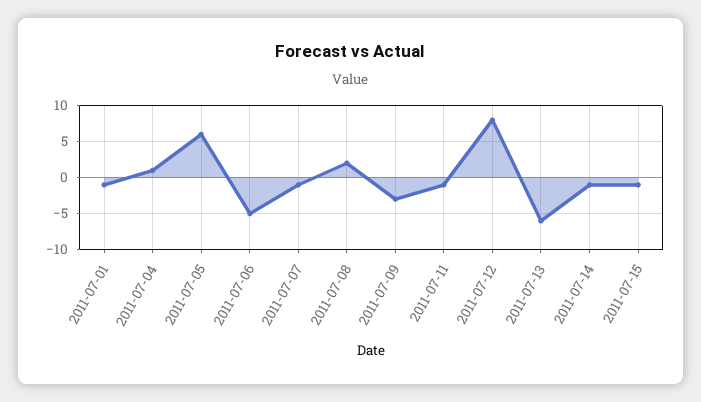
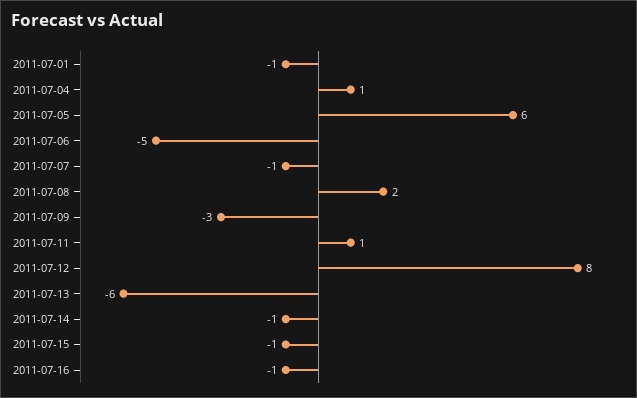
2011-07-11: -1 -> 1
2011-07-16: none -> -1

